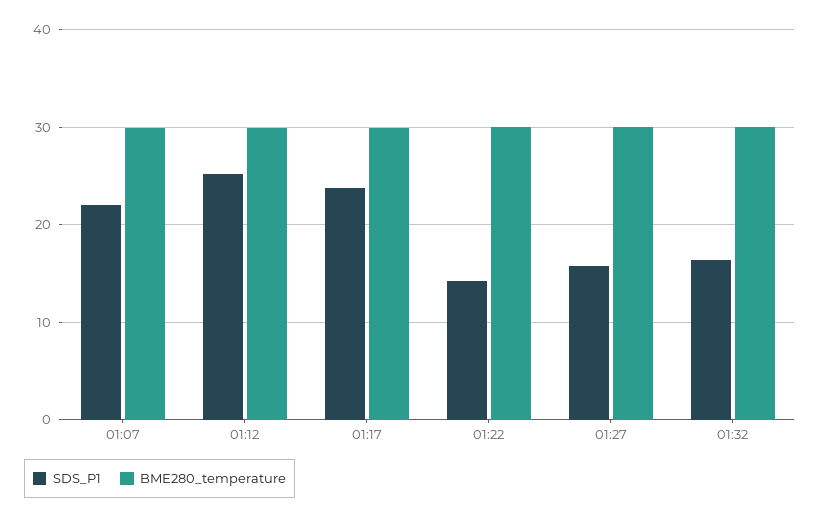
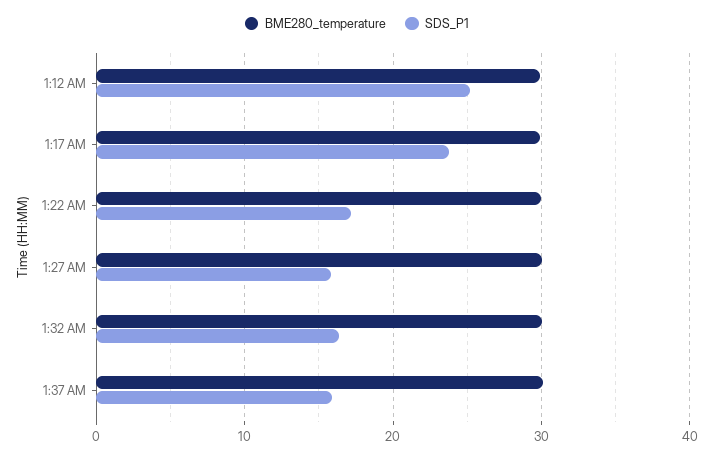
SDS_P1, 01:07: 22 -> none
BME280_temperature, 01:07: 30 -> none
SDS_P1, 01:22: 14 -> 17
BME280_temperature, 1:37 AM: none -> 30
SDS_P1, 1:37 AM: none -> 16

